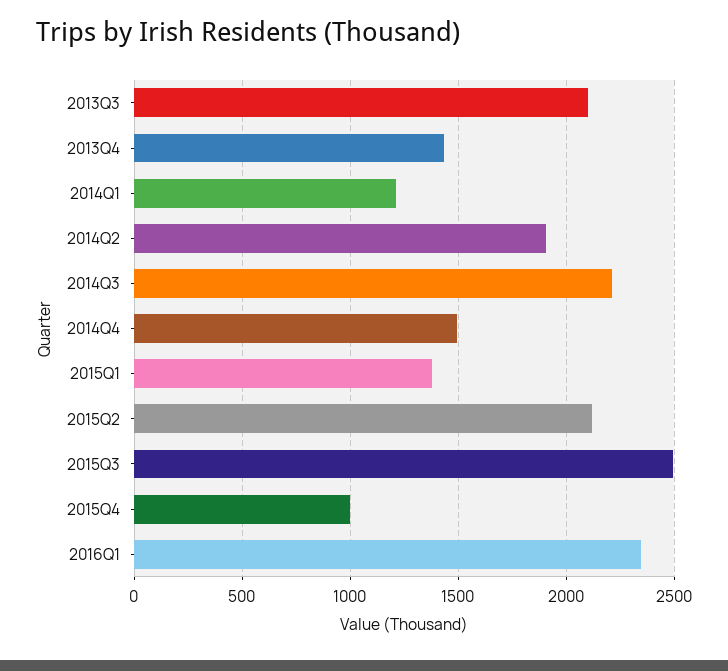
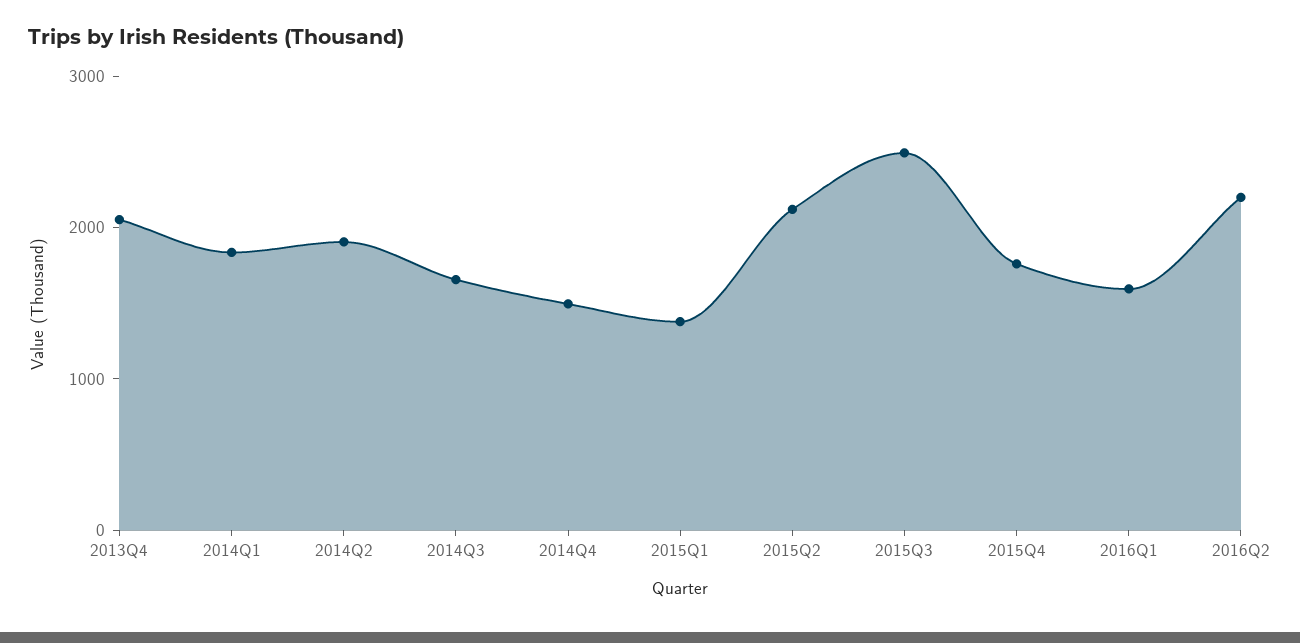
2013Q3: 2100 -> none
2013Q4: 1450 -> 2000
2014Q1: 1200 -> 1800
2014Q3: 2200 -> 1600
2015Q4: 1000 -> 1800
2016Q1: 2350 -> 1600
2016Q2: none -> 2200

